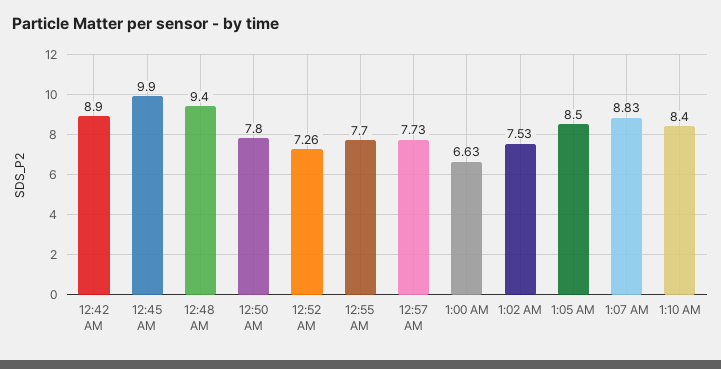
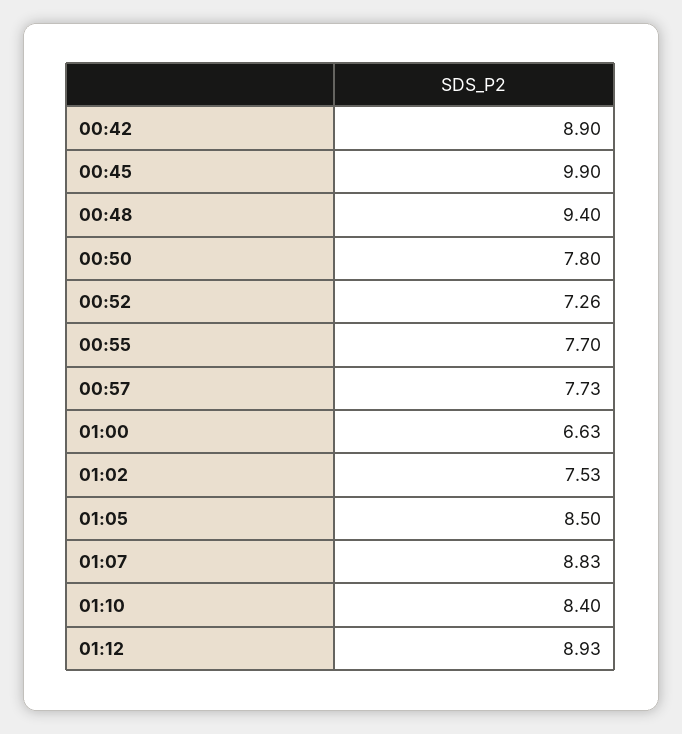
01:12: none -> 8.93

